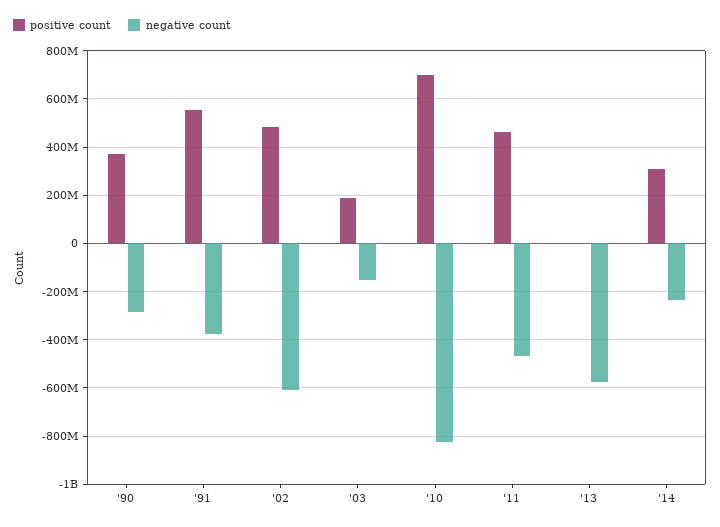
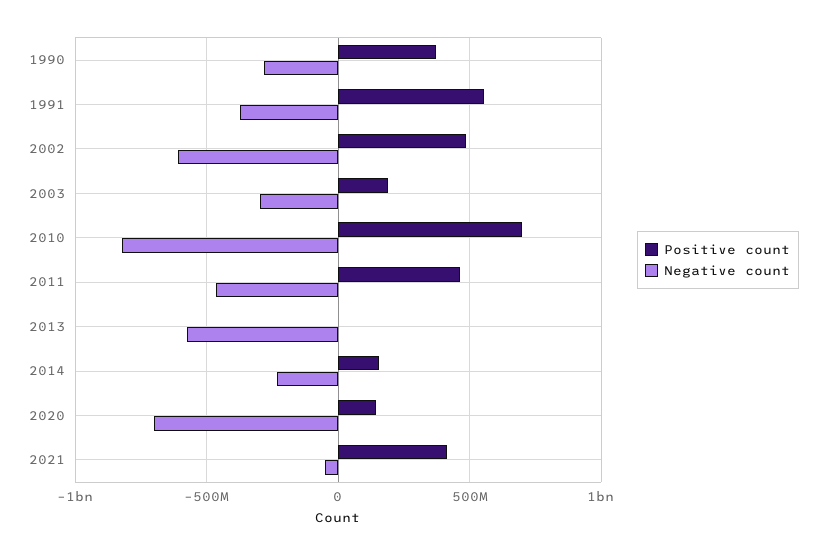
negative count, '03: -150000000 -> -300000000
positive count, '14: 300000000 -> 150000000
positive count, 2020: none -> 150000000
negative count, 2020: none -> -700000000
positive count, 2021: none -> 400000000
negative count, 2021: none -> -50000000

